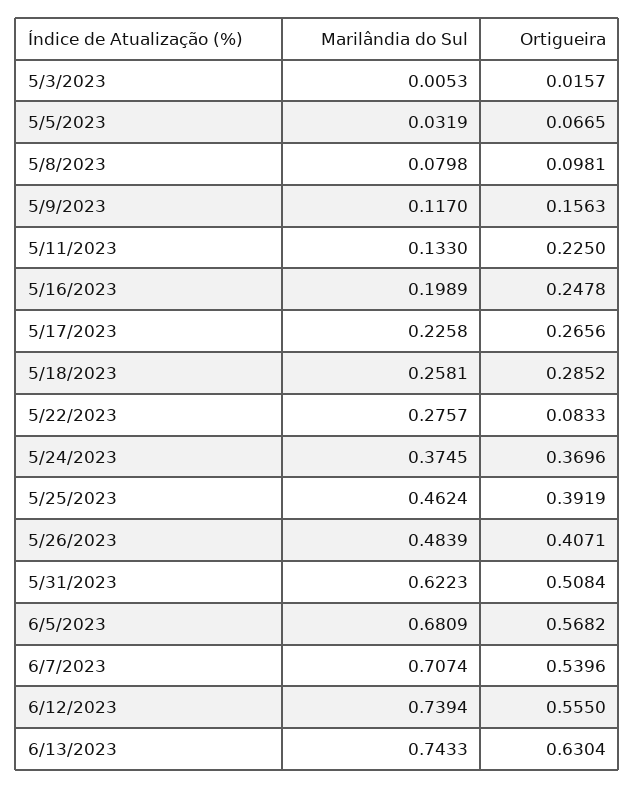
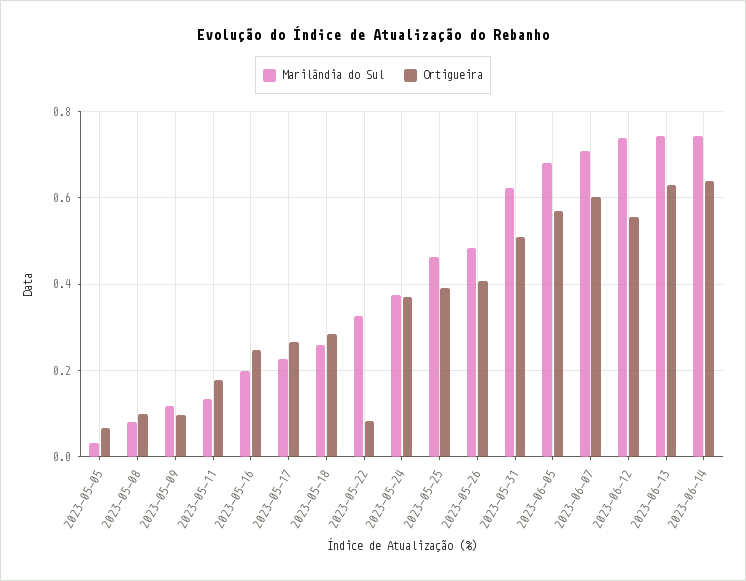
Marilândia do Sul, 5/3/2023: 0.0053 -> none
Ortigueira, 5/3/2023: 0.0157 -> none
Ortigueira, 5/9/2023: 0.1563 -> 0.1
Ortigueira, 5/11/2023: 0.225 -> 0.18
Marilândia do Sul, 5/22/2023: 0.2757 -> 0.32
Ortigueira, 6/7/2023: 0.5396 -> 0.6
Marilândia do Sul, 2023-06-14: none -> 0.74
Ortigueira, 2023-06-14: none -> 0.64

